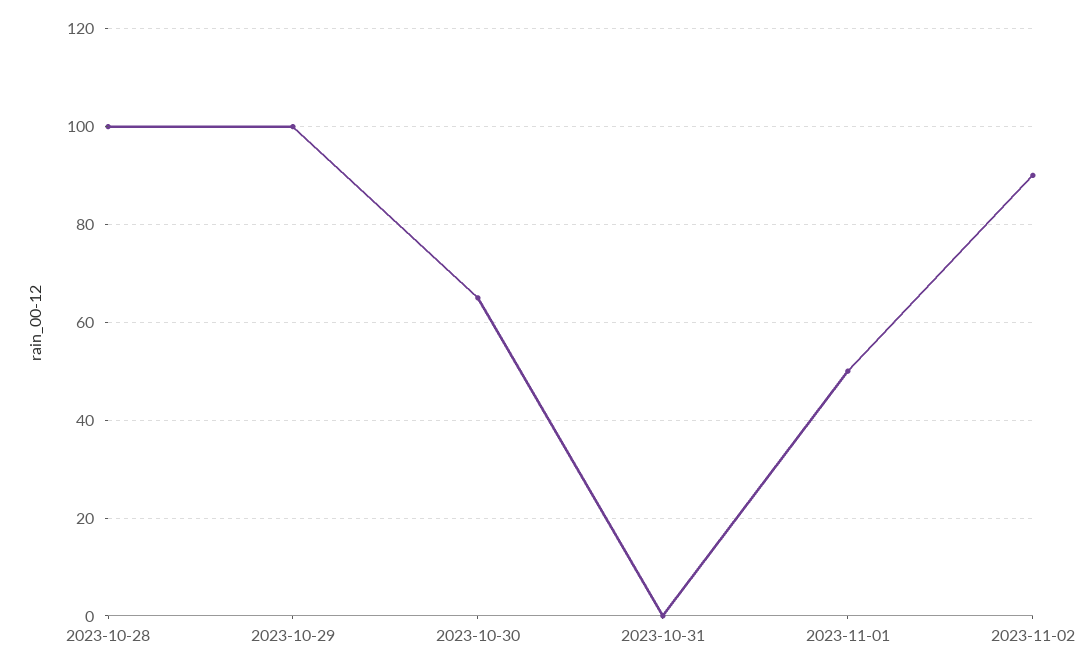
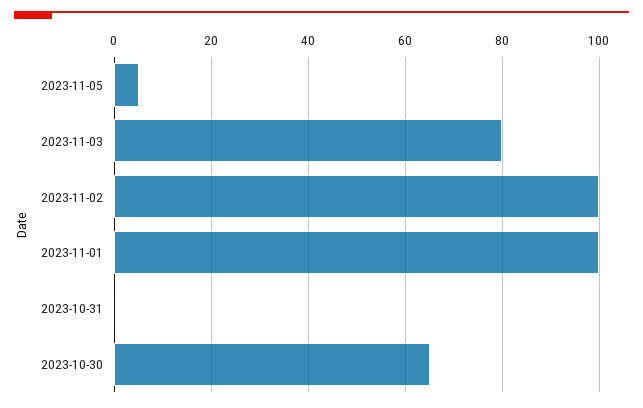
2023-10-28: 100 -> none
2023-10-29: 100 -> none
2023-11-01: 50 -> 100
2023-11-02: 90 -> 100
2023-11-05: none -> 5
2023-11-03: none -> 80

